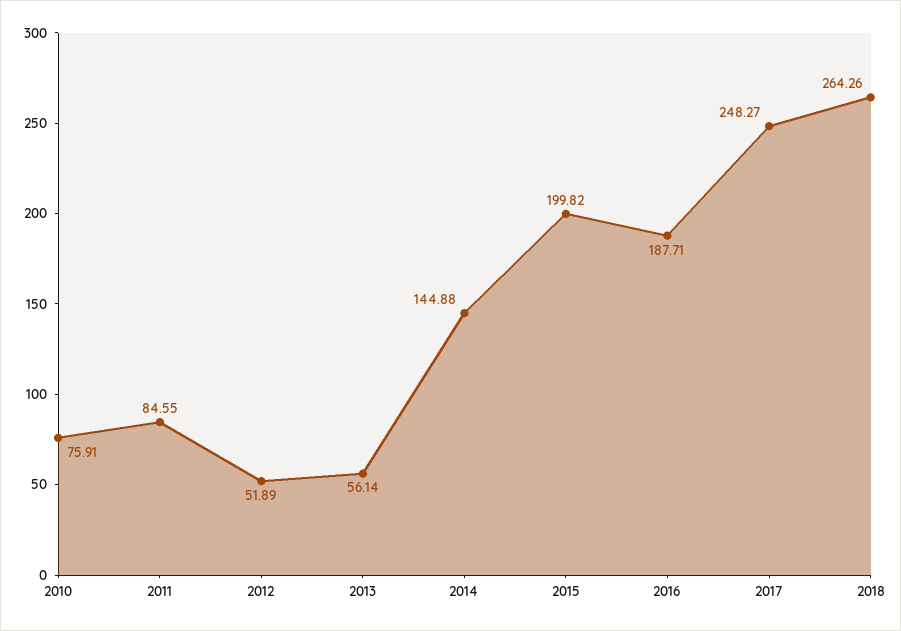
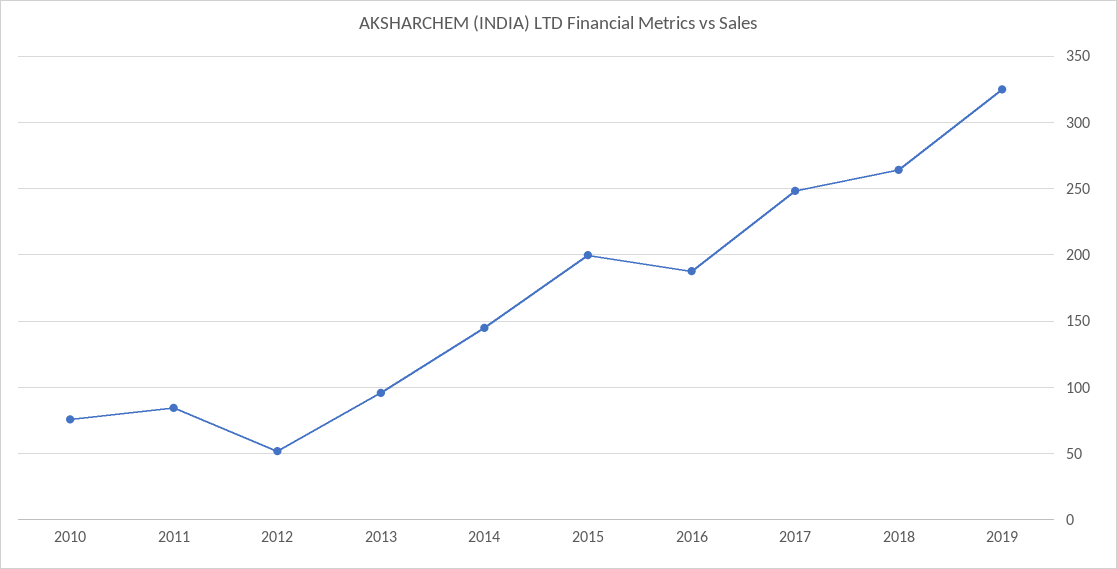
2013: 56.14 -> 95
2019: none -> 325

